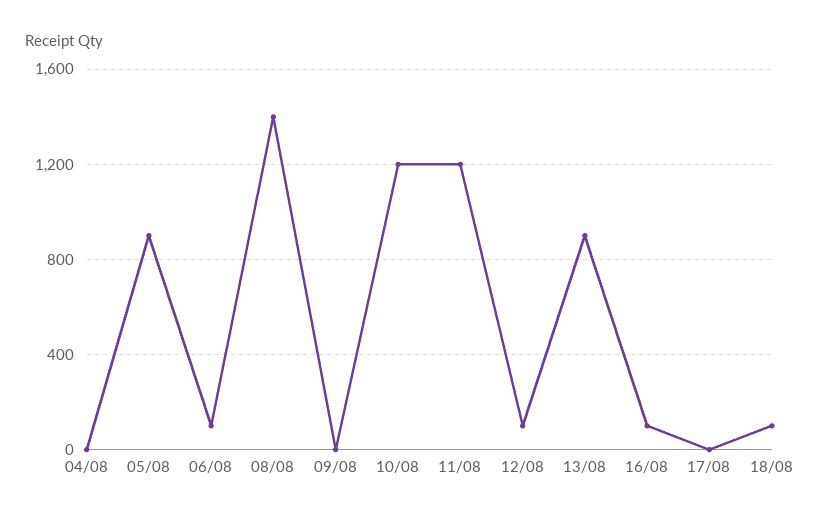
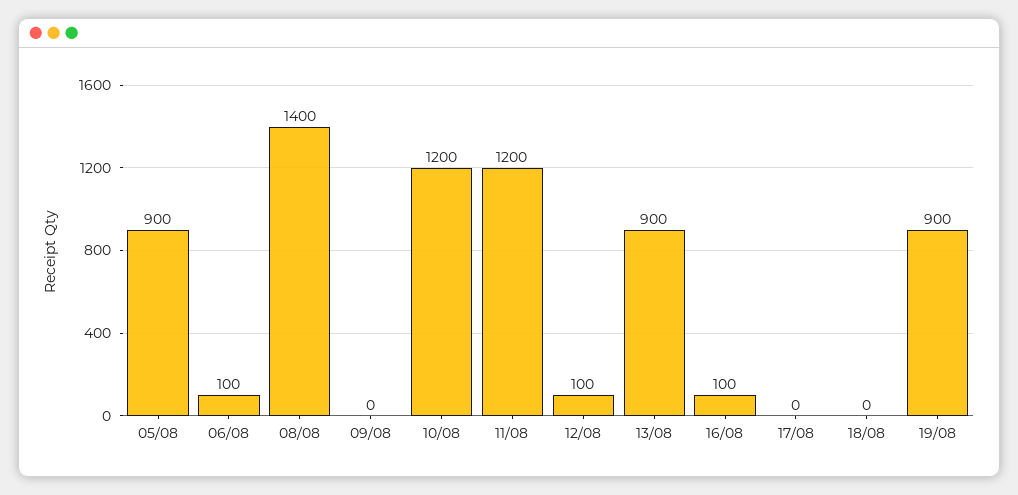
04/08: 0 -> none
18/08: 100 -> 0
19/08: none -> 900

